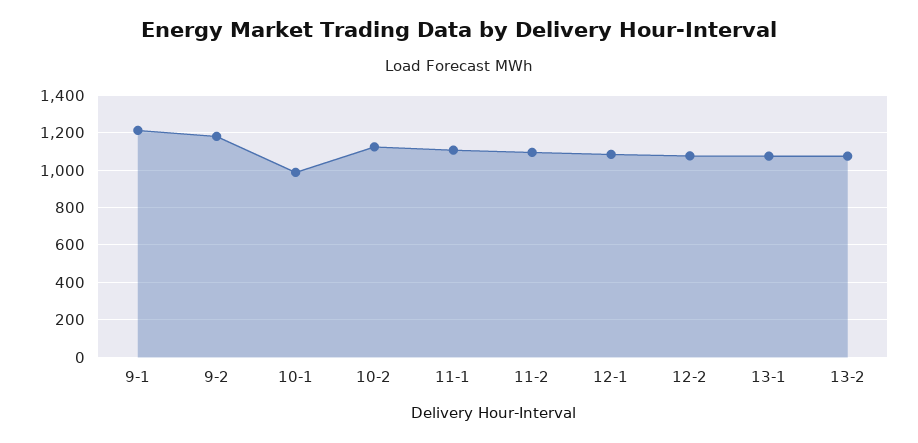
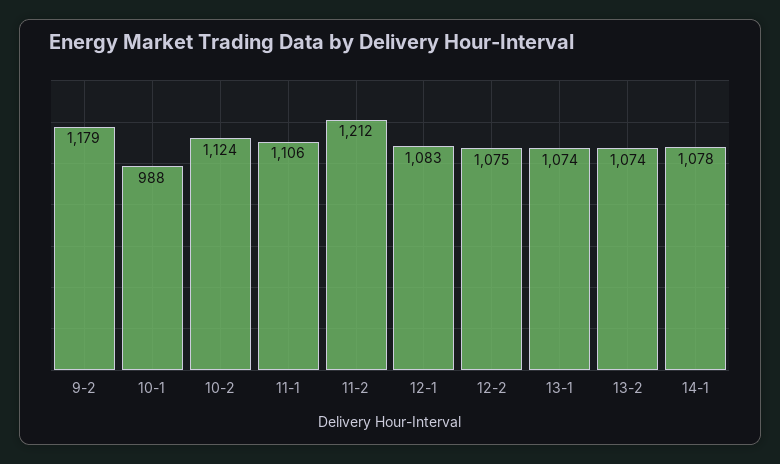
9-1: 1200 -> none
11-2: 1100 -> 1212
14-1: none -> 1078

